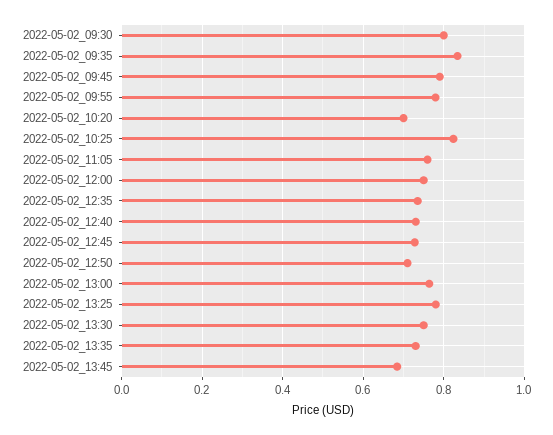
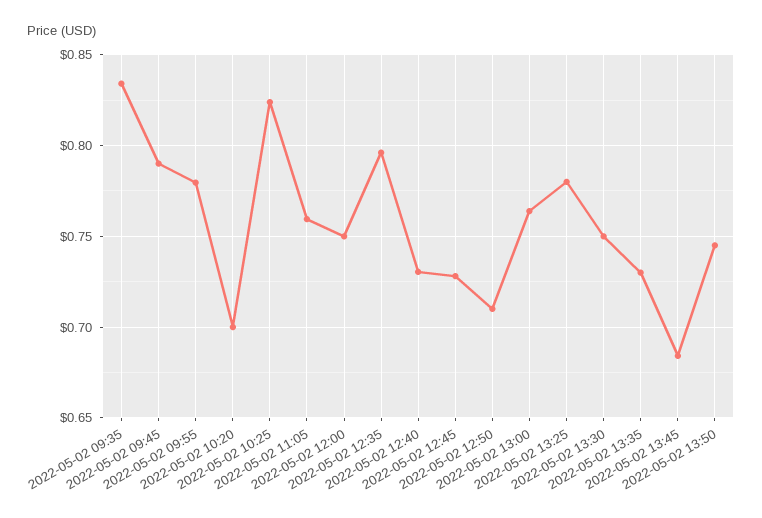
2022-05-02_09:30: 0.8 -> none
2022-05-02_12:35: 0.74 -> 0.795
2022-05-02 13:50: none -> 0.745

